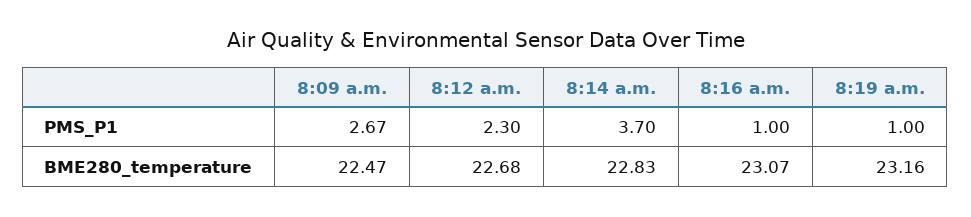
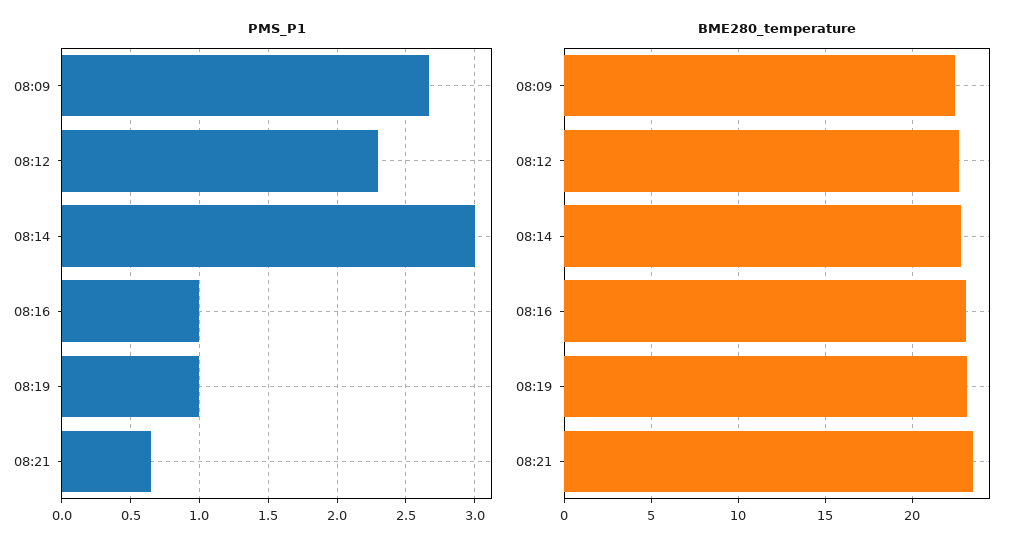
PMS_P1, 8:14 a.m.: 3.7 -> 3
PMS_P1, 08:21: none -> 0.65
BME280_temperature, 08:21: none -> 23.5

